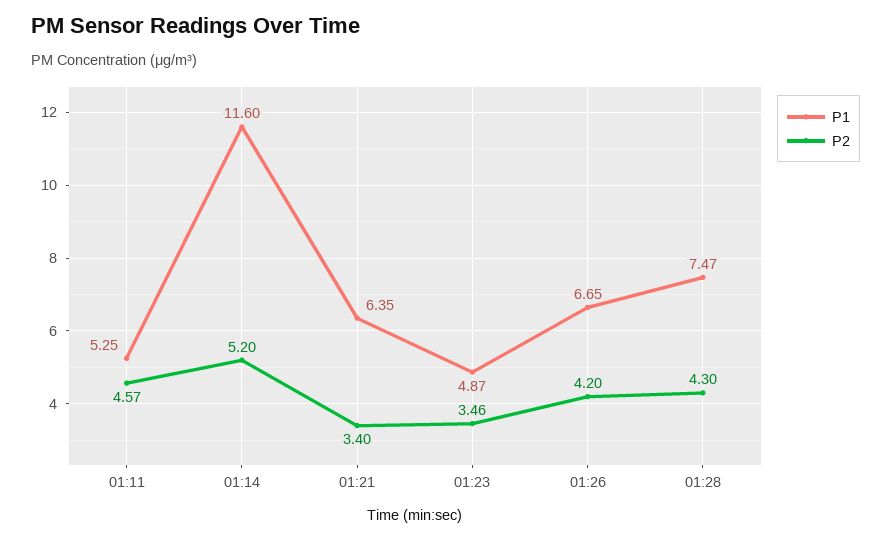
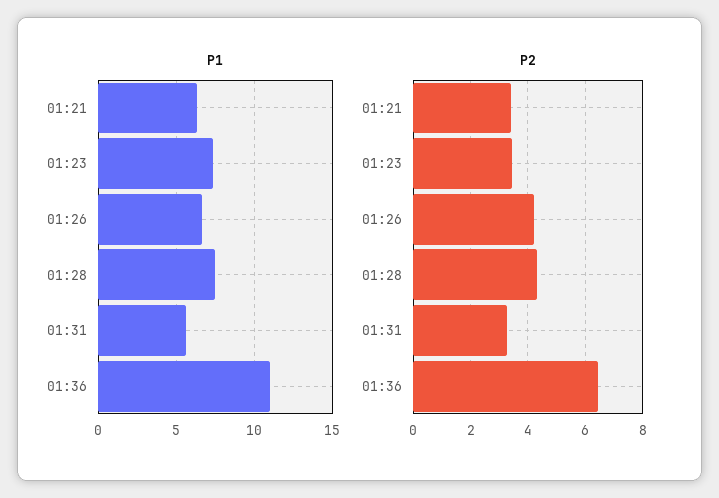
P1, 01:11: 5.25 -> none
P2, 01:11: 4.57 -> none
P1, 01:14: 11.6 -> none
P2, 01:14: 5.2 -> none
P1, 01:23: 4.87 -> 7.5
P1, 01:31: none -> 5.5
P1, 01:36: none -> 11
P2, 01:31: none -> 3.25
P2, 01:36: none -> 6.5

